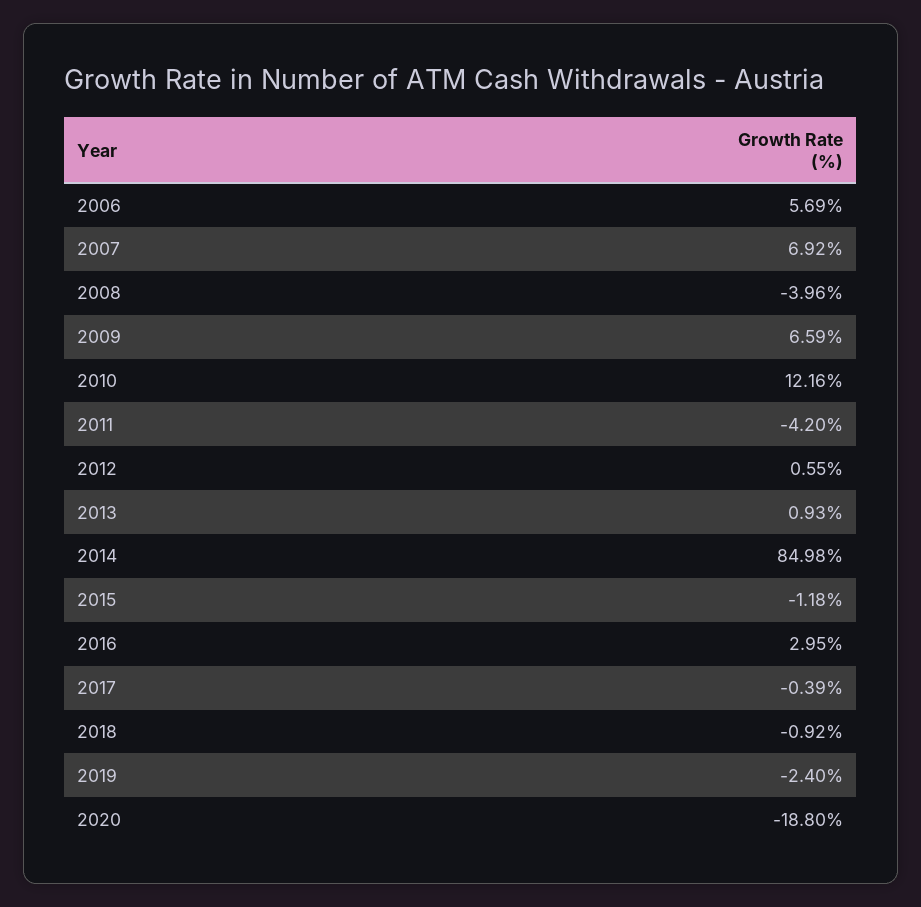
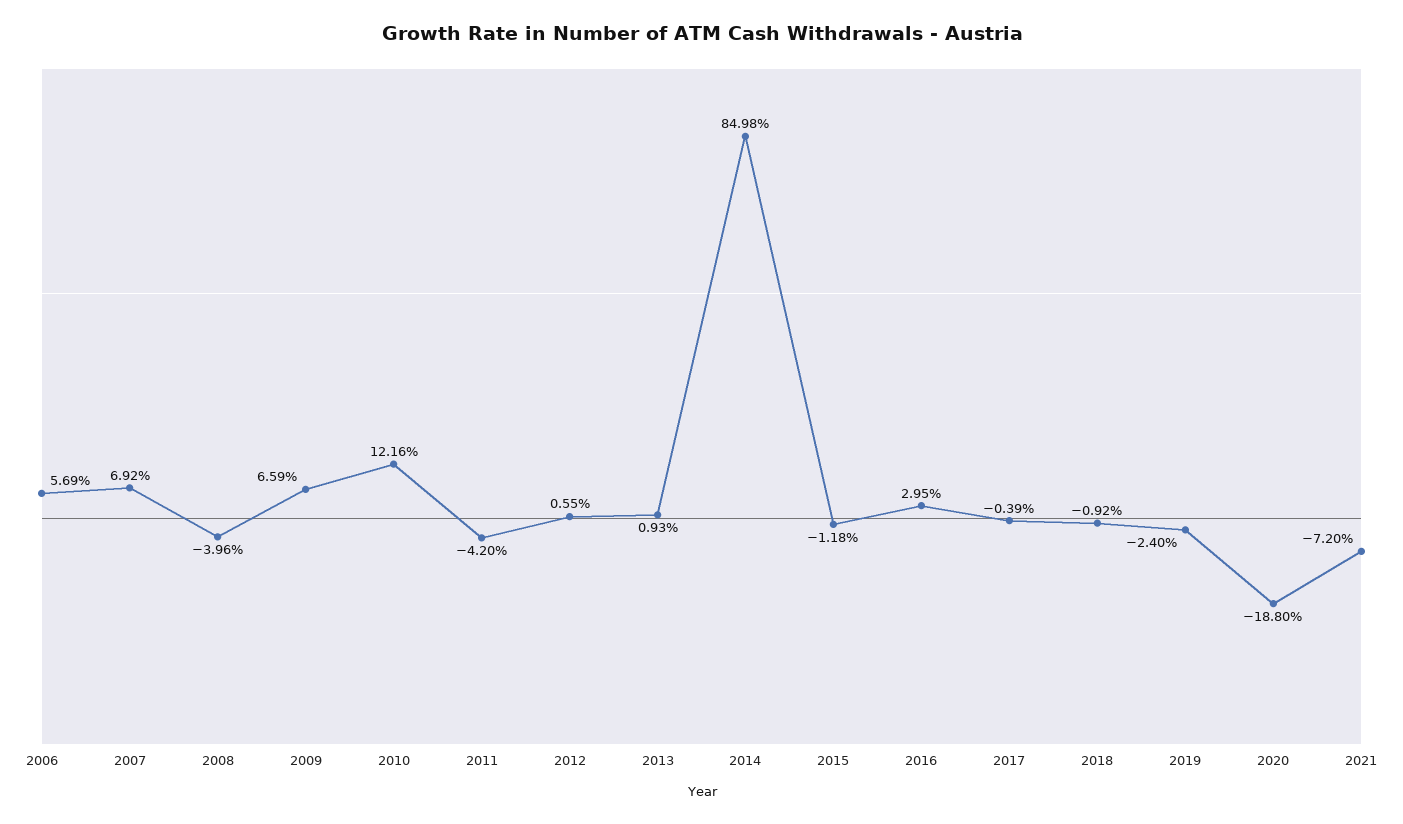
2021: none -> -7.2

